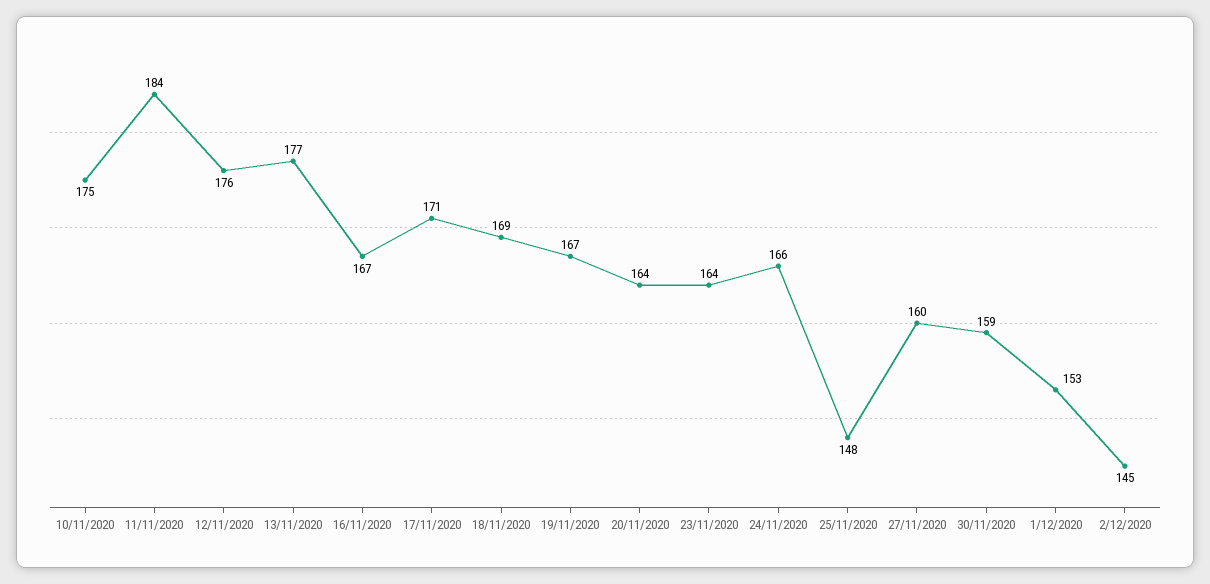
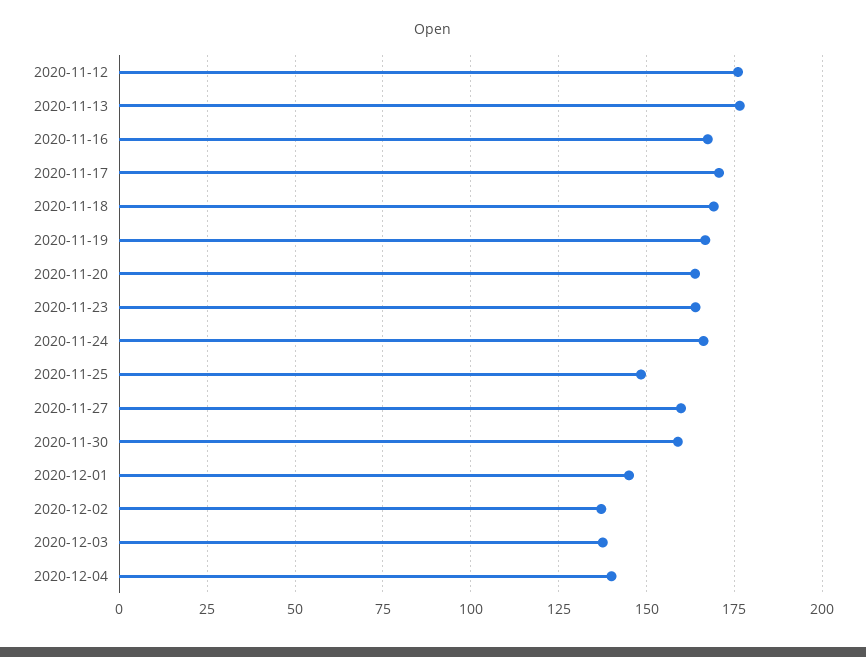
10/11/2020: 175 -> none
11/11/2020: 184 -> none
1/12/2020: 153 -> 145
2/12/2020: 145 -> 137.5
2020-12-03: none -> 137.5
2020-12-04: none -> 140

